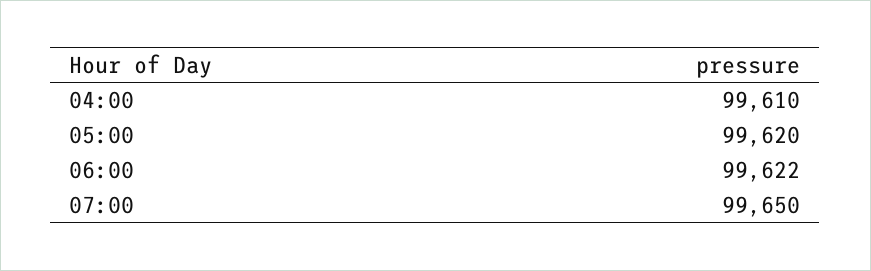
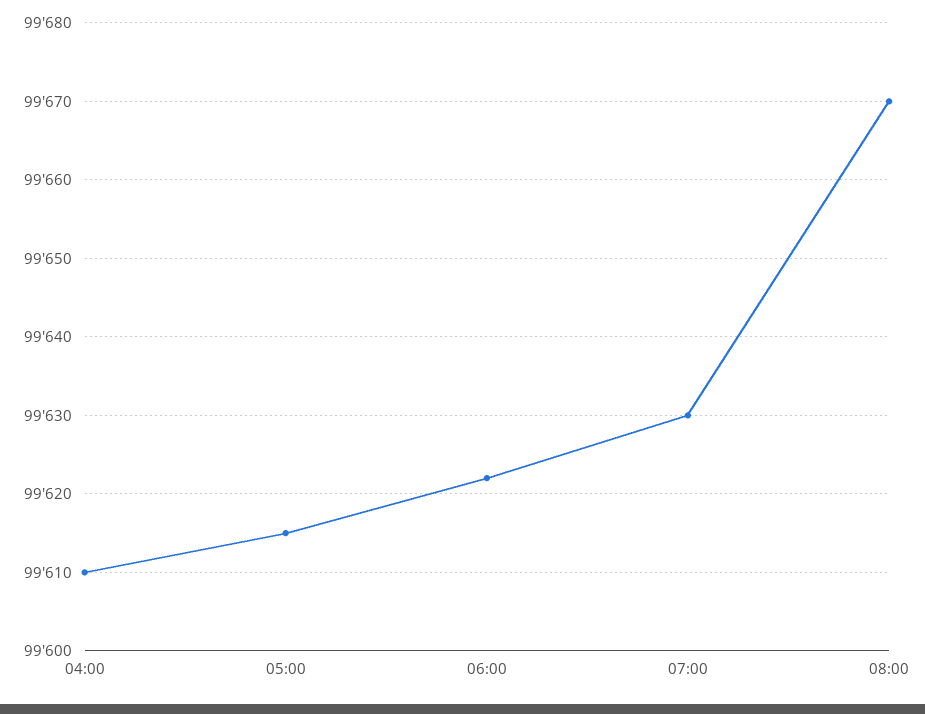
05:00: 99620 -> 99615
07:00: 99650 -> 99630
08:00: none -> 99670

